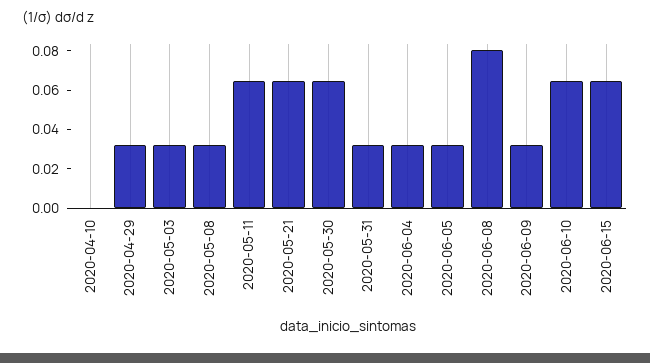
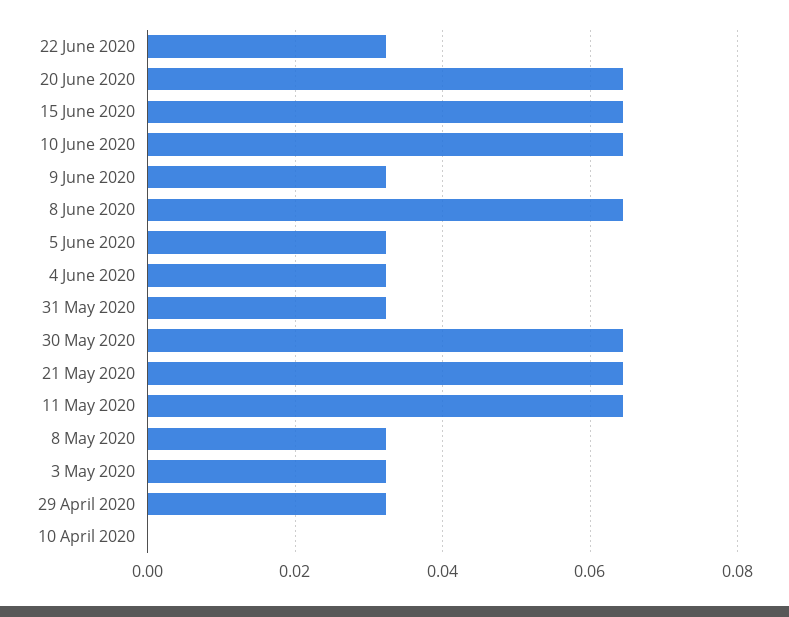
2020-06-08: 0.08 -> 0.064
22 June 2020: none -> 0.032
20 June 2020: none -> 0.064

